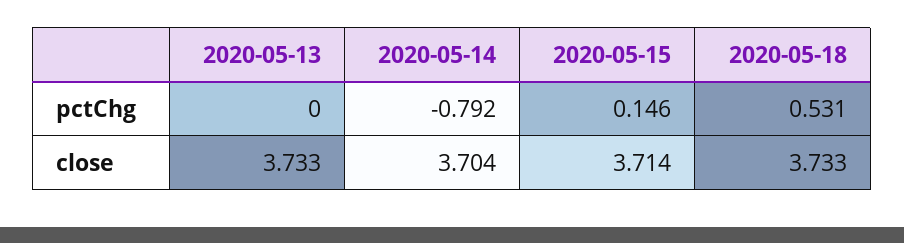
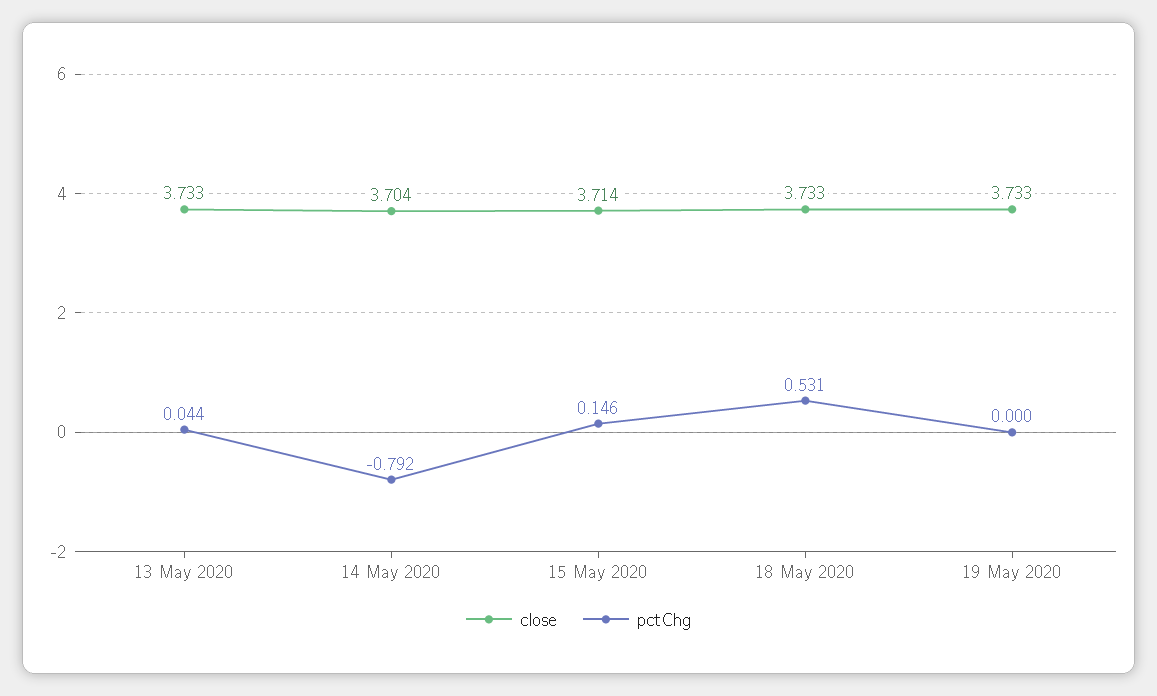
pctChg, 2020-05-13: 0 -> 0.044
close, 19 May 2020: none -> 3.733
pctChg, 19 May 2020: none -> 0

